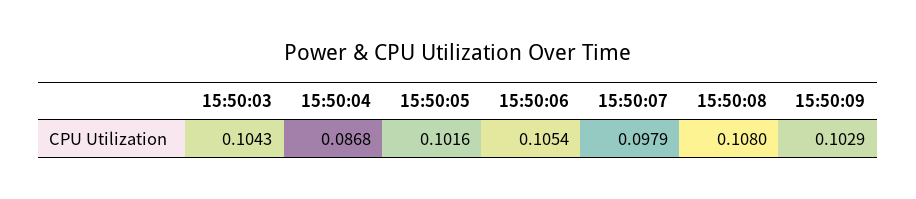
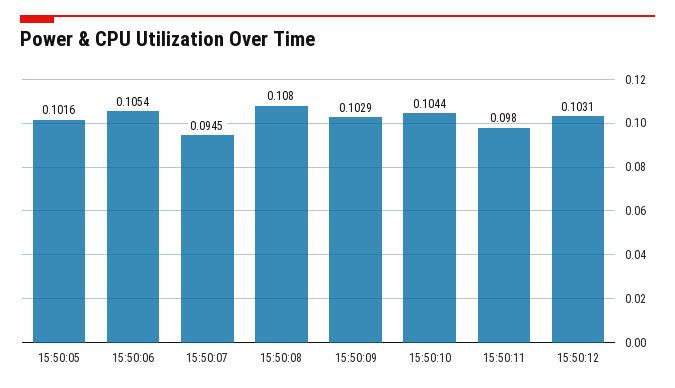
15:50:03: 0.1043 -> none
15:50:04: 0.0868 -> none
15:50:07: 0.0979 -> 0.0945
15:50:10: none -> 0.1044
15:50:11: none -> 0.098
15:50:12: none -> 0.1031

